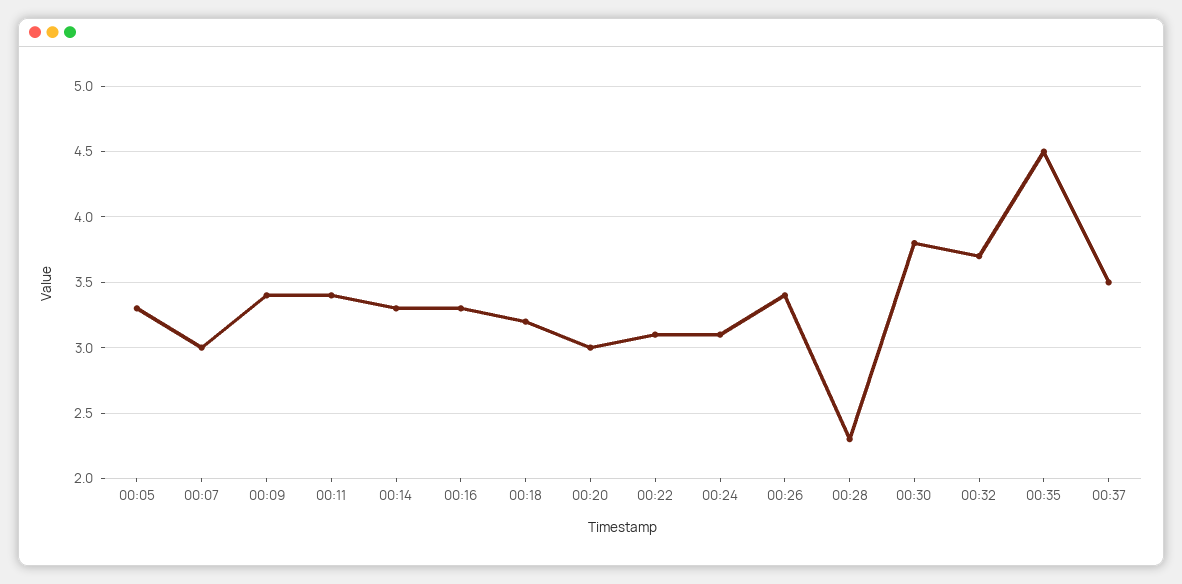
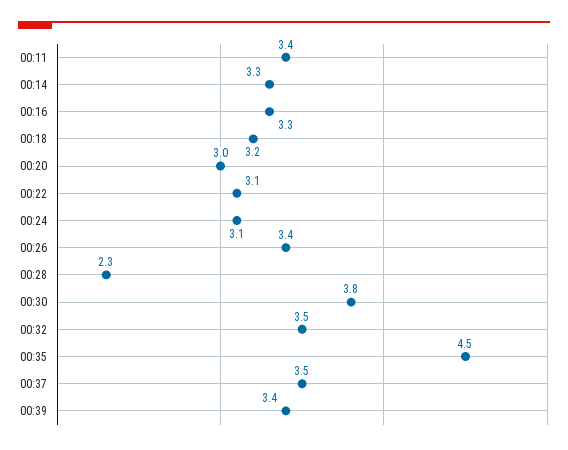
00:05: 3.3 -> none
00:07: 3 -> none
00:09: 3.4 -> none
00:32: 3.7 -> 3.5
00:39: none -> 3.4

